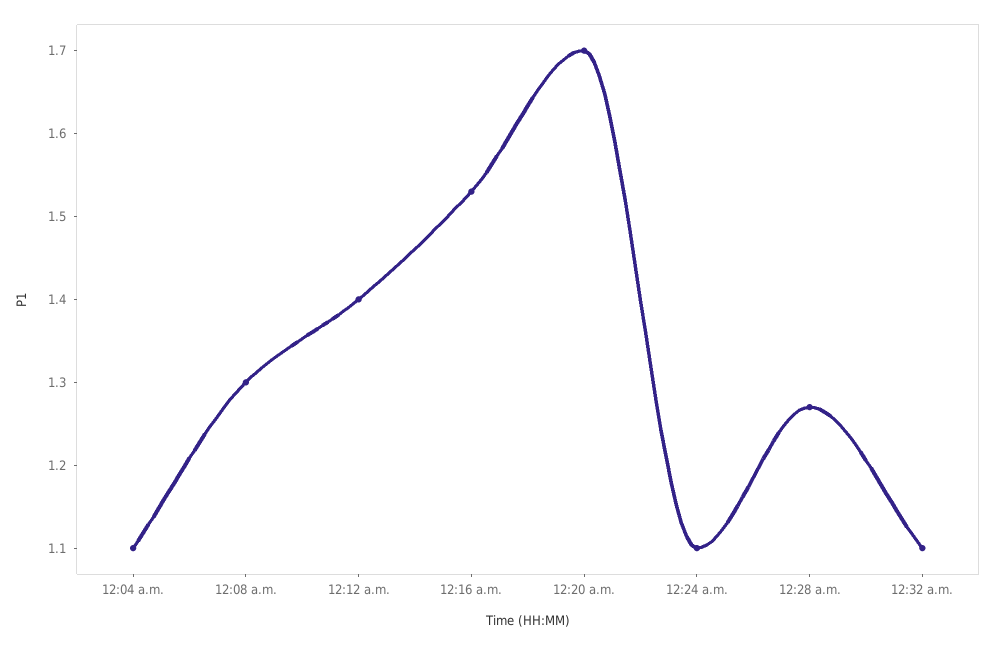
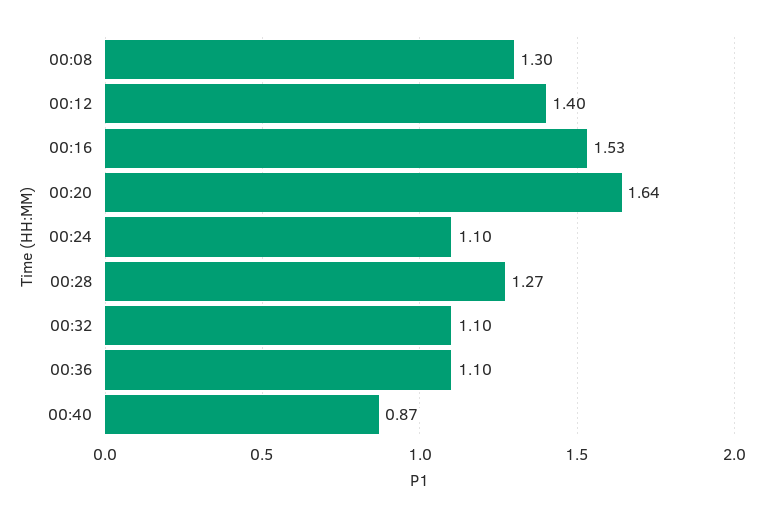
12:04 a.m.: 1.1 -> none
12:20 a.m.: 1.7 -> 1.64
00:36: none -> 1.1
00:40: none -> 0.87

